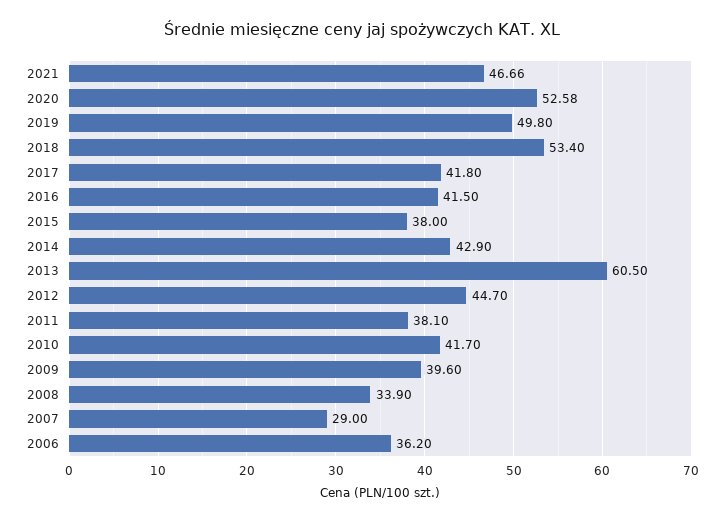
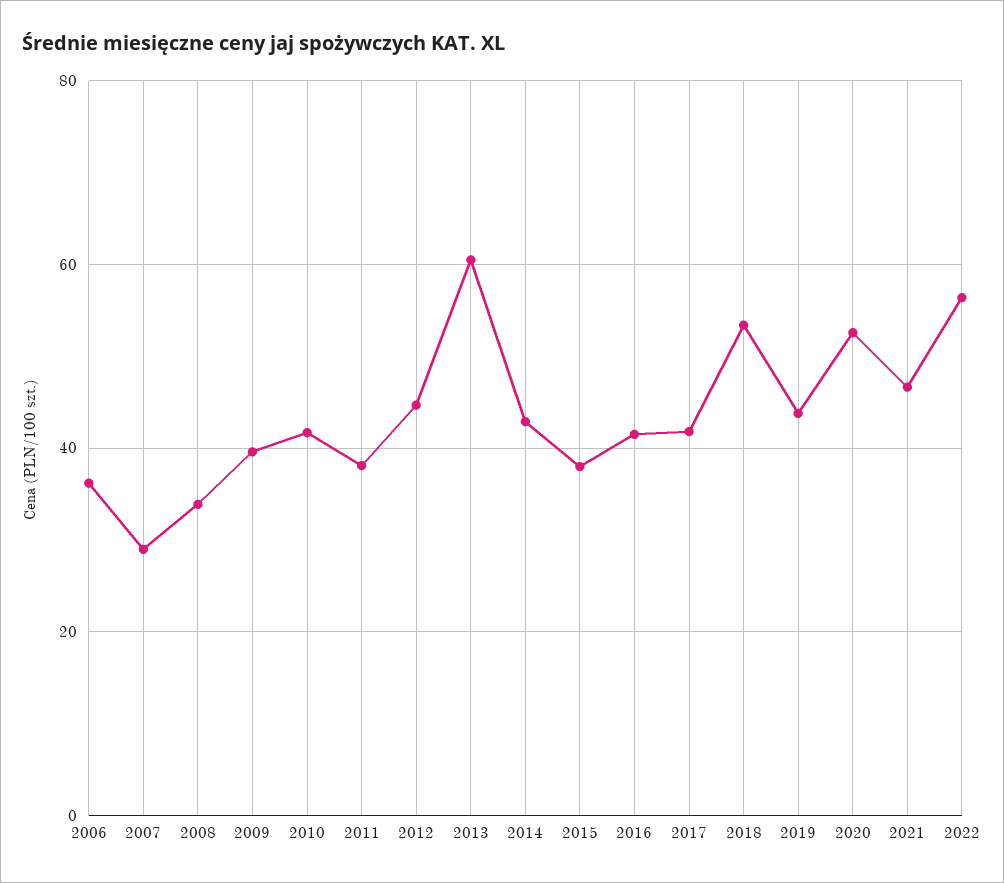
2019: 49.8 -> 44
2022: none -> 56

